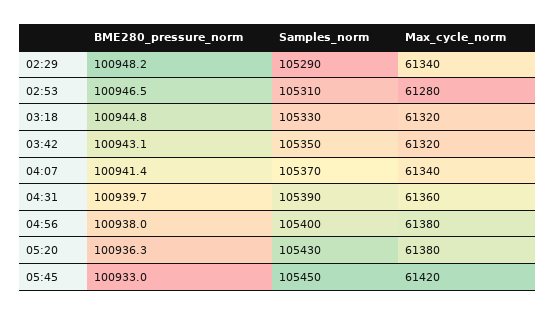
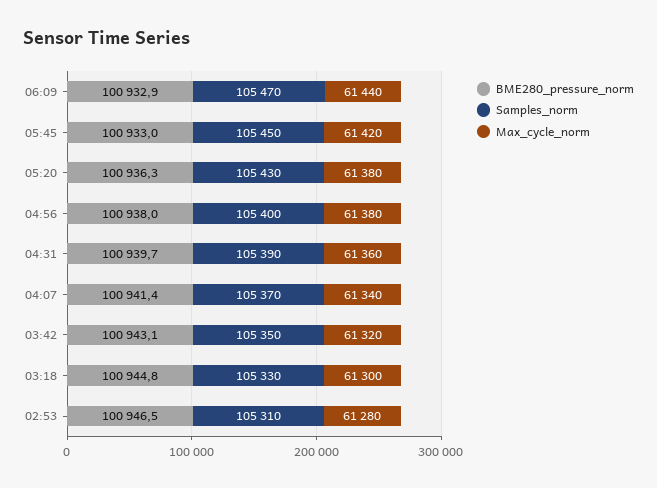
BME280_pressure_norm, 02:29: 100948.2 -> none
Samples_norm, 02:29: 105290 -> none
Max_cycle_norm, 02:29: 61340 -> none
Max_cycle_norm, 03:18: 61320 -> 61300
BME280_pressure_norm, 06:09: none -> 100932.9
Samples_norm, 06:09: none -> 105470
Max_cycle_norm, 06:09: none -> 61440

